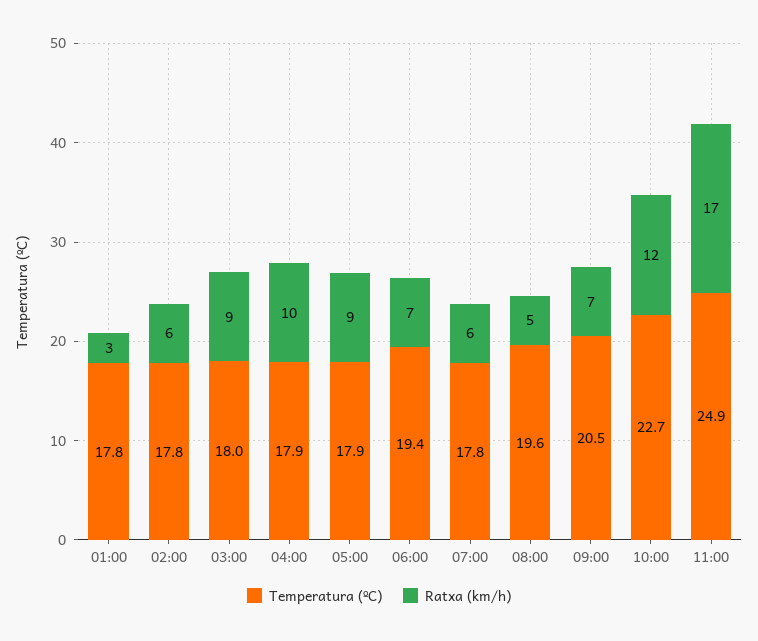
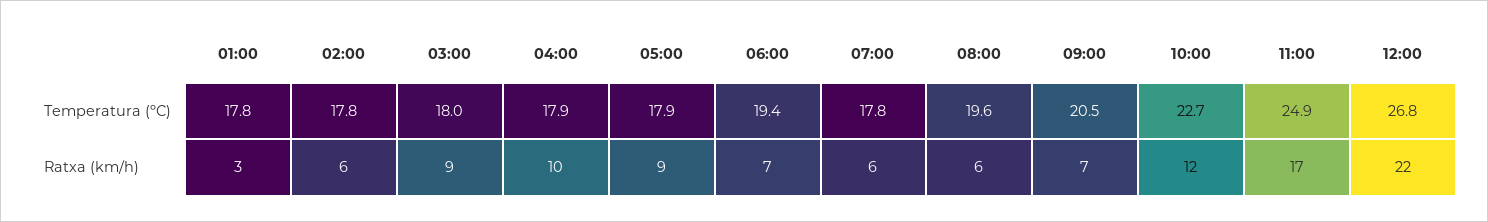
Ratxa (km/h), 08:00: 5 -> 6
Temperatura (ºC), 12:00: none -> 26.8
Ratxa (km/h), 12:00: none -> 22

